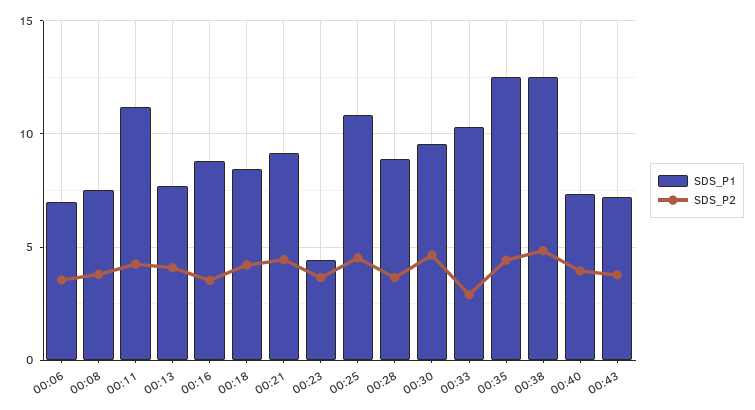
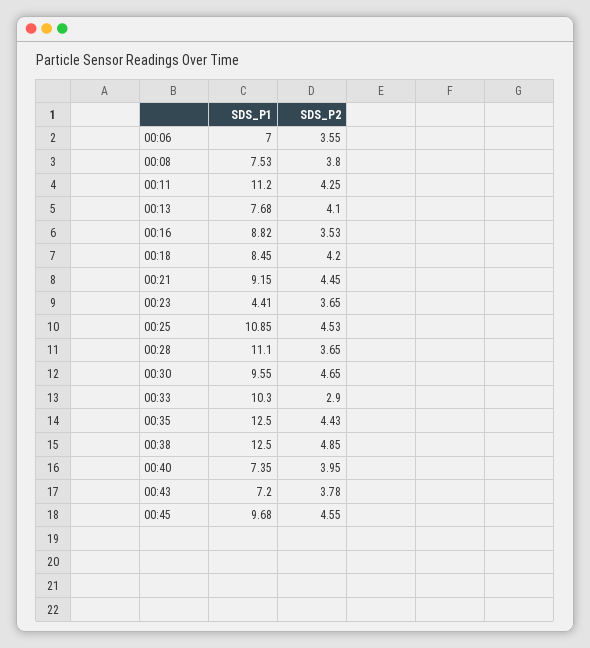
SDS_P1, 00:28: 9 -> 11.1
SDS_P1, 00:45: none -> 9.68
SDS_P2, 00:45: none -> 4.55

